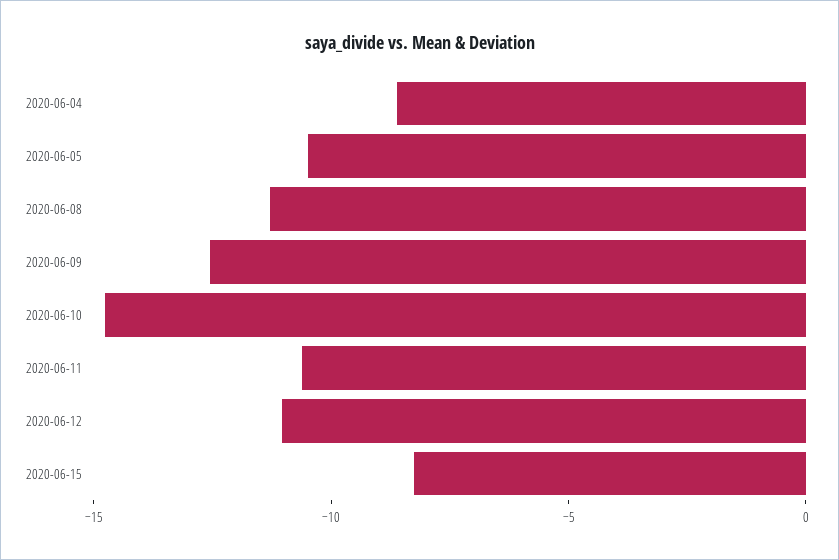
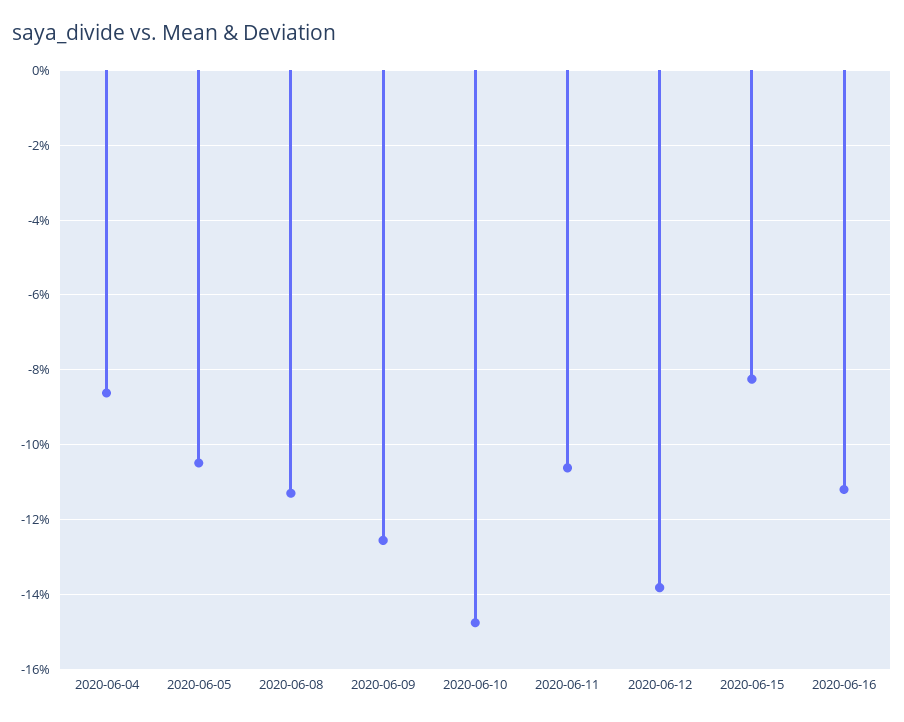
2020-06-12: -11 -> -13.8
2020-06-16: none -> -11.2

